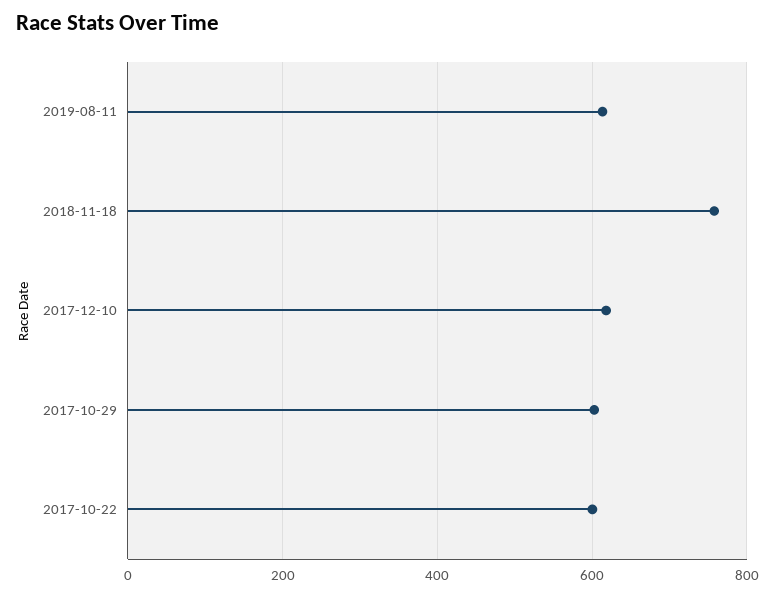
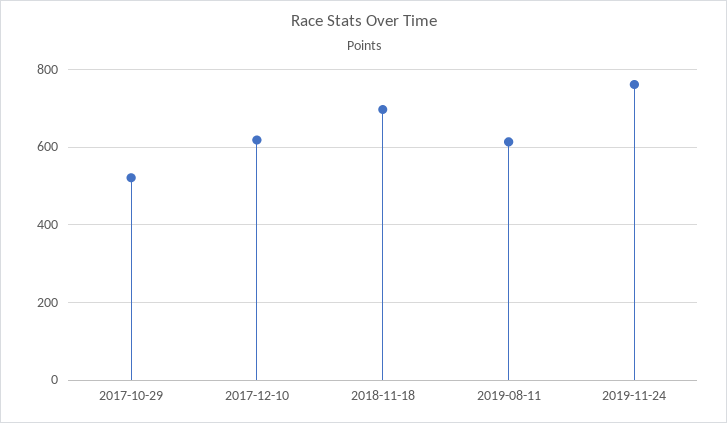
2018-11-18: 760 -> 700
2017-10-29: 600 -> 520
2017-10-22: 600 -> none
2019-11-24: none -> 760

